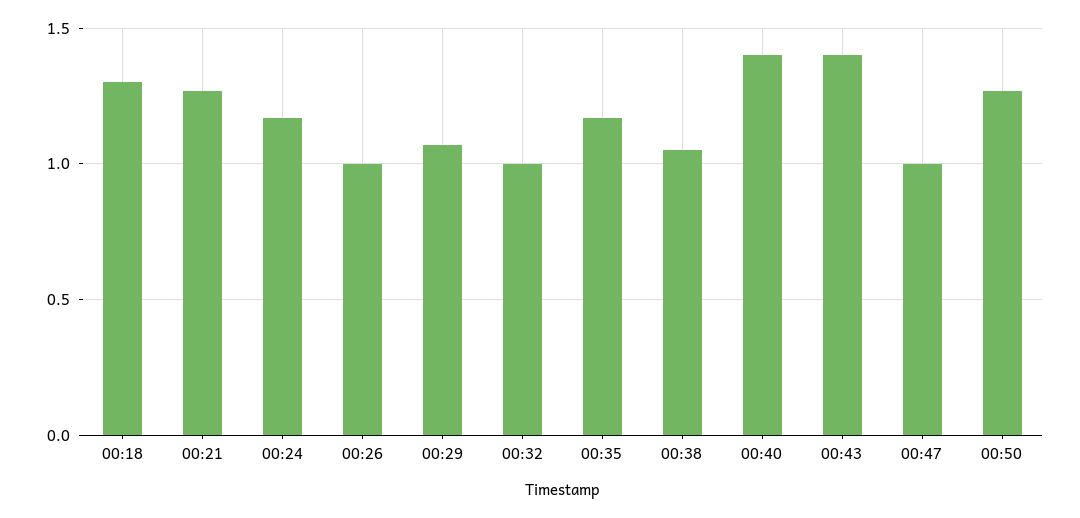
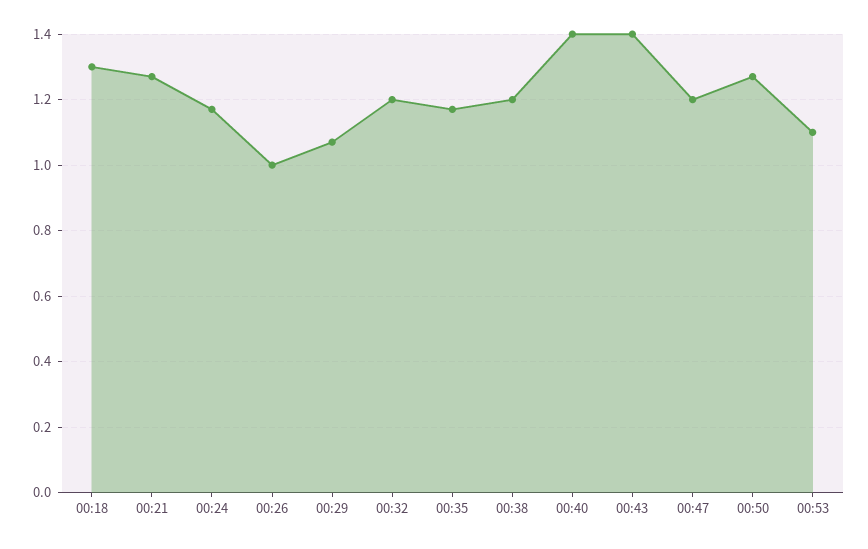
00:32: 1 -> 1.2
00:38: 1.05 -> 1.2
00:47: 1 -> 1.2
00:53: none -> 1.1

